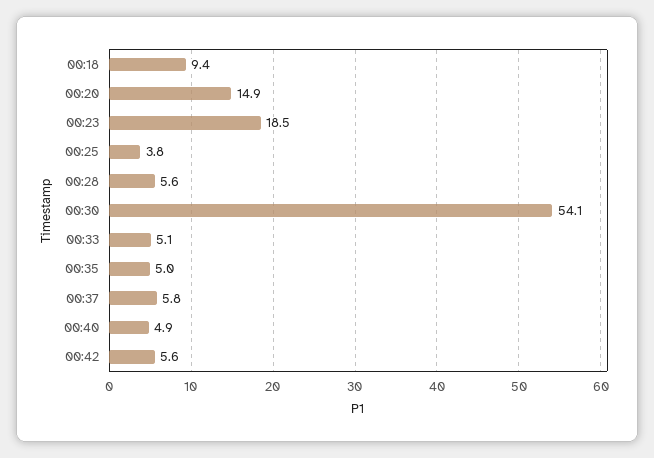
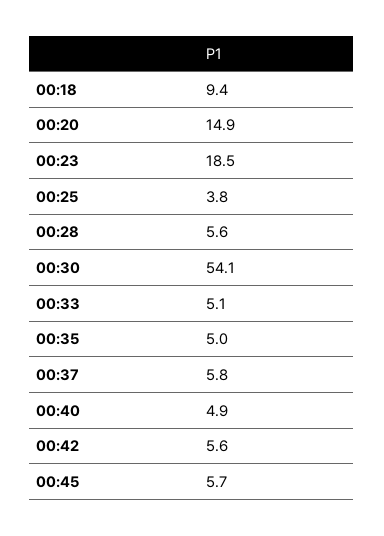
00:45: none -> 5.7

